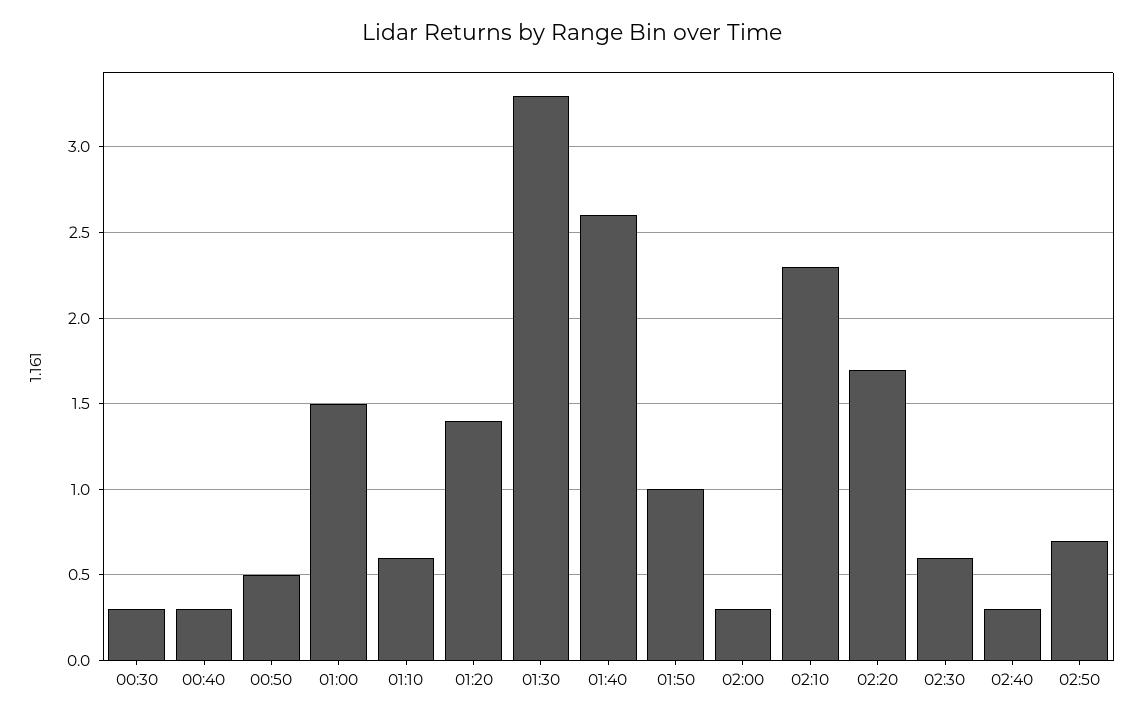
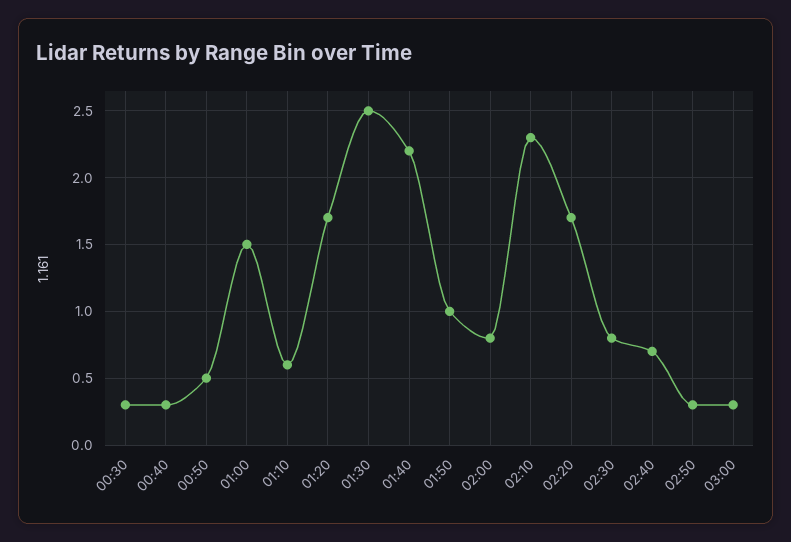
01:20: 1.4 -> 1.7
01:30: 3.3 -> 2.5
01:40: 2.6 -> 2.2
02:00: 0.3 -> 0.8
02:30: 0.6 -> 0.8
02:40: 0.3 -> 0.7
02:50: 0.7 -> 0.3
03:00: none -> 0.3

